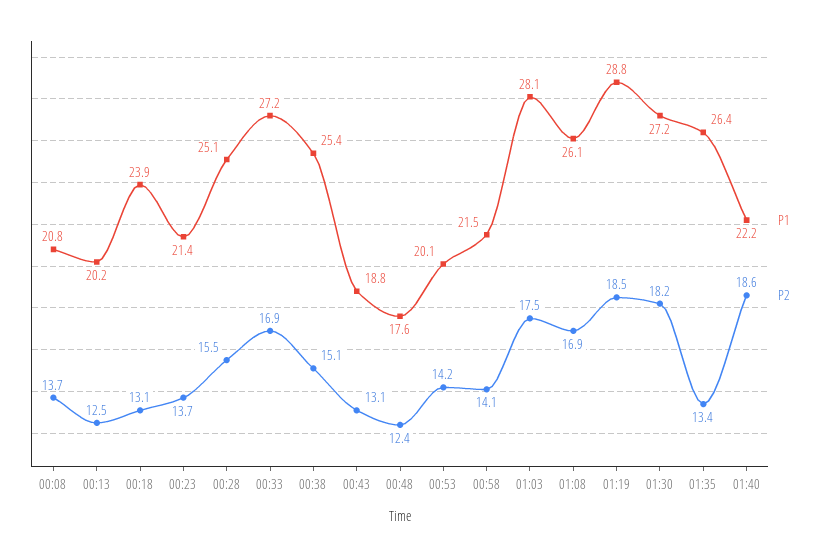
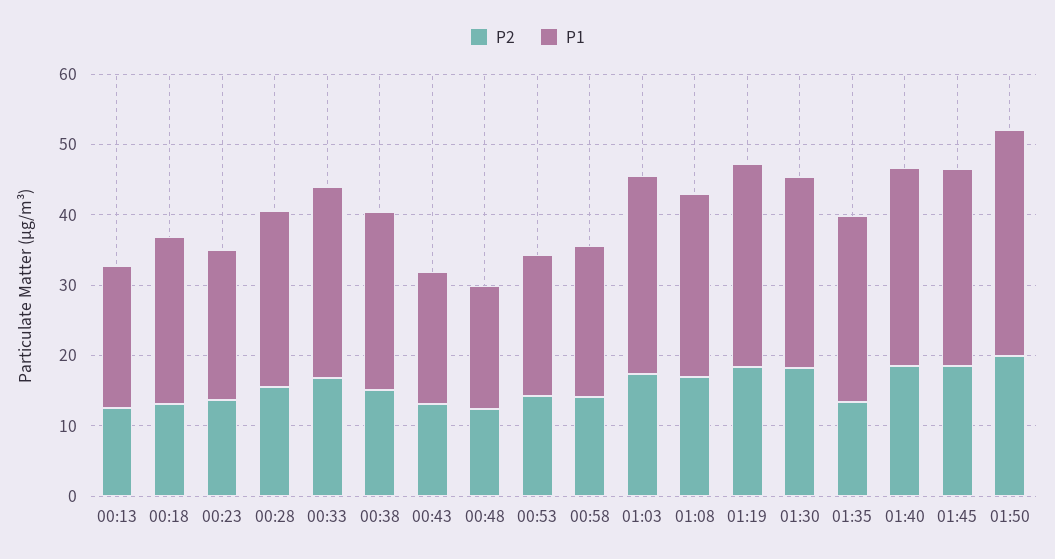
P1, 00:08: 20.8 -> none
P2, 00:08: 13.7 -> none
P1, 01:40: 22.2 -> 28
P2, 01:45: none -> 18
P1, 01:45: none -> 28
P2, 01:50: none -> 20
P1, 01:50: none -> 32

